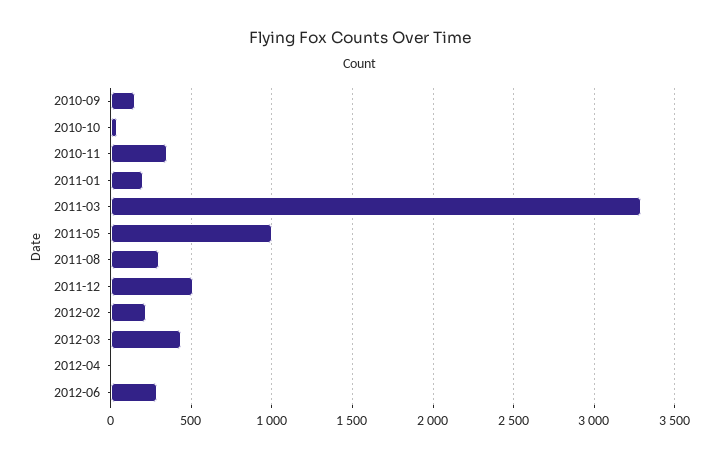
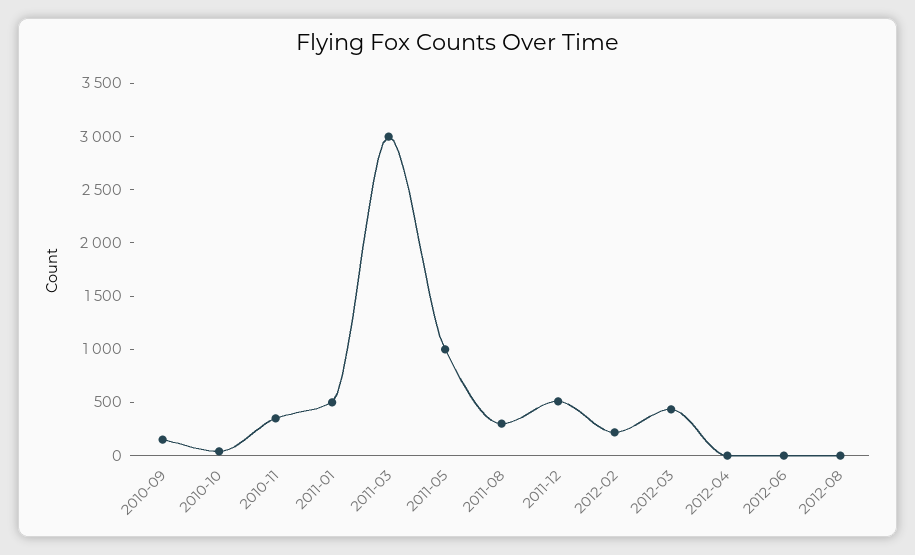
2011-01: 200 -> 500
2011-03: 3300 -> 3000
2012-06: 300 -> 0
2012-08: none -> 0

